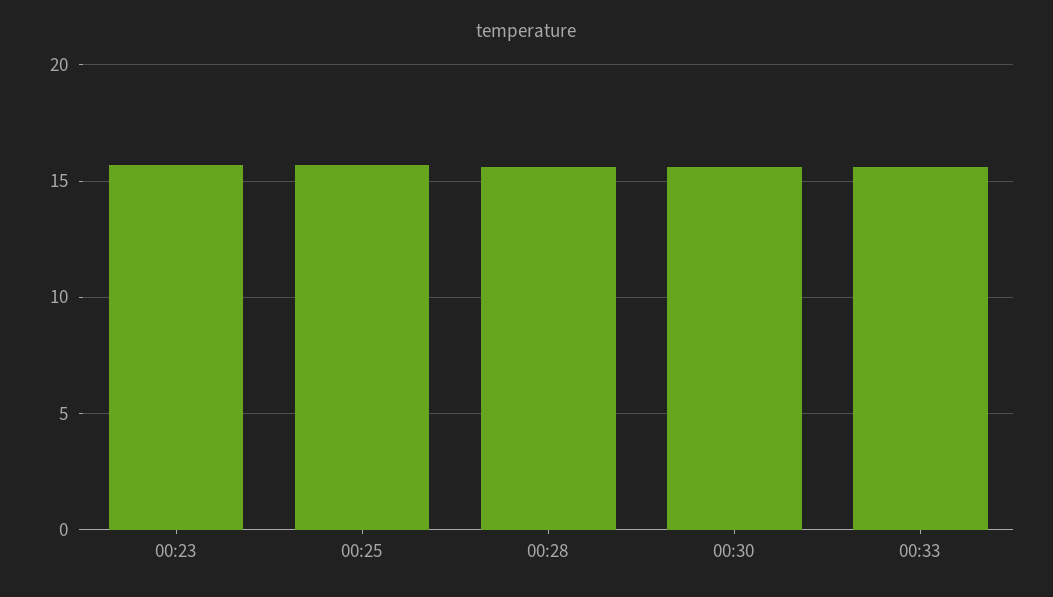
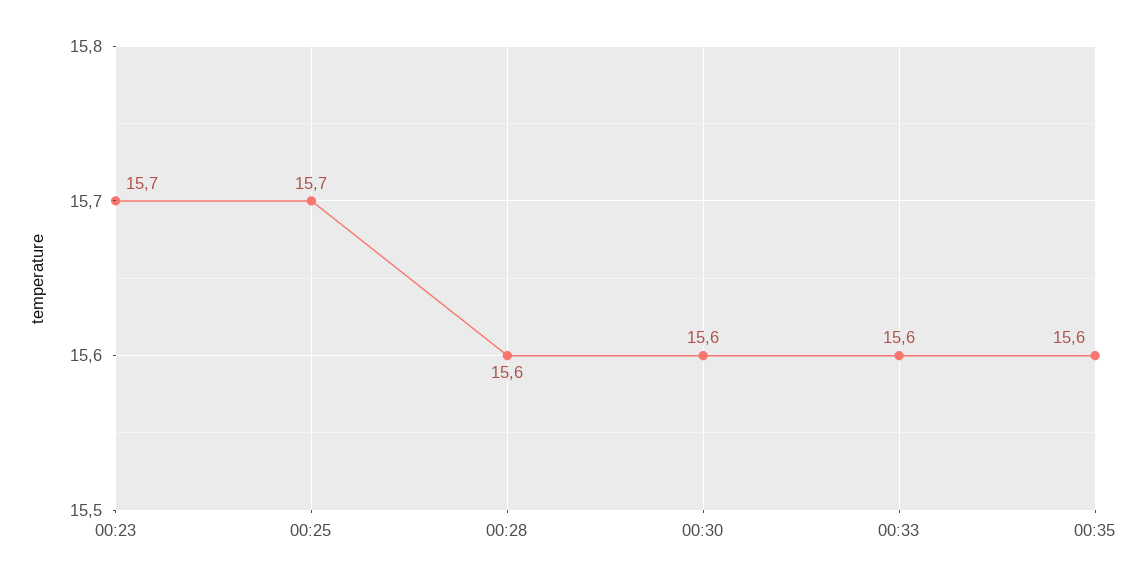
00:35: none -> 15.6

